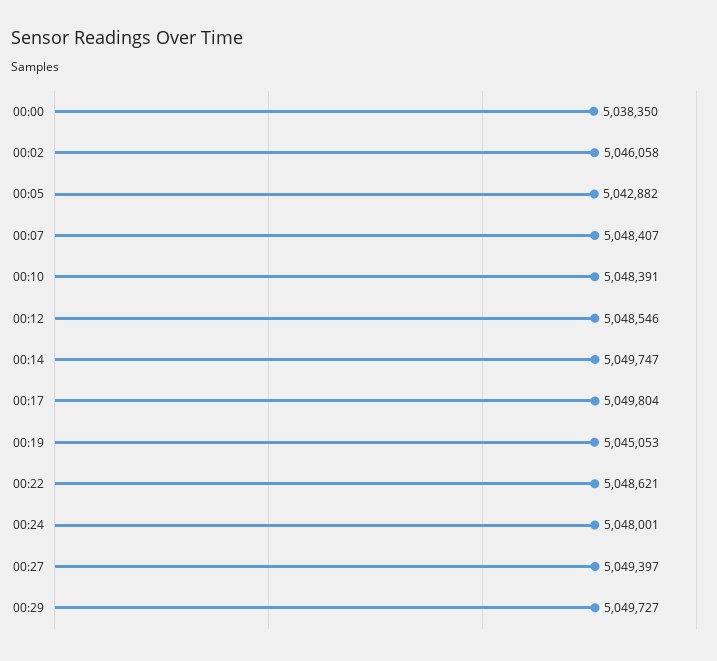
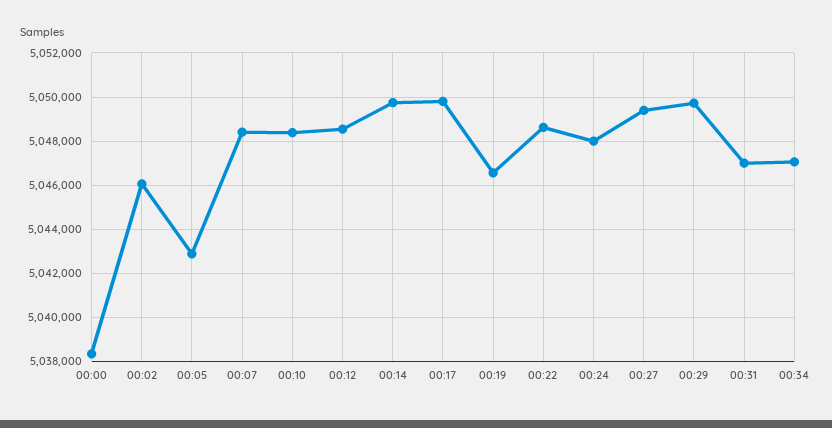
00:19: 5045053 -> 5046500
00:31: none -> 5047000
00:34: none -> 5047000

